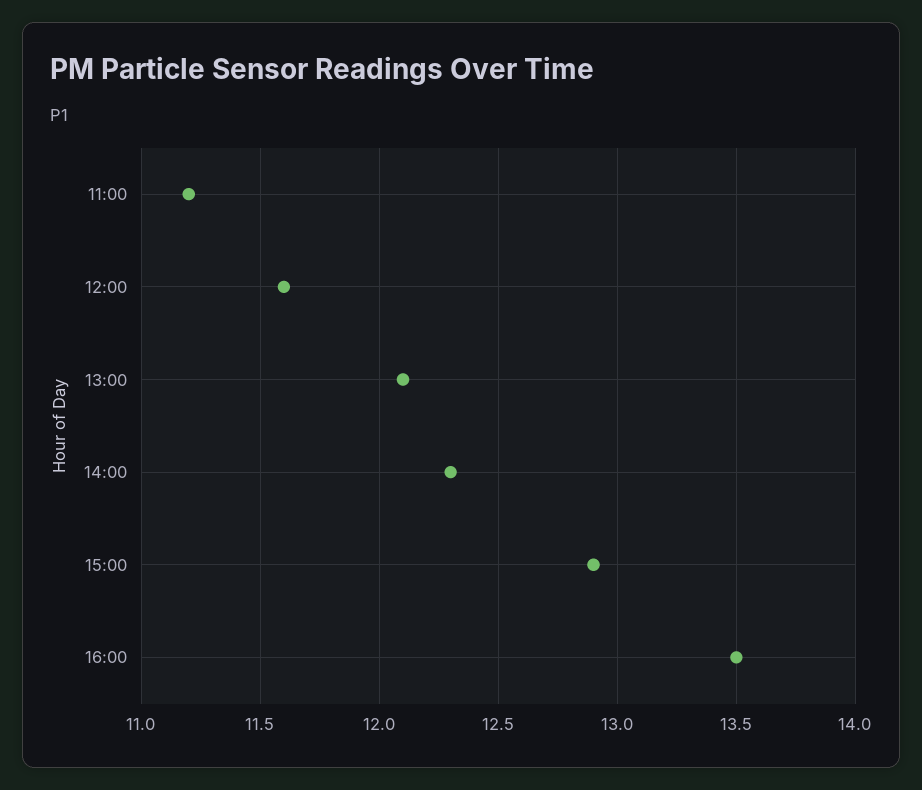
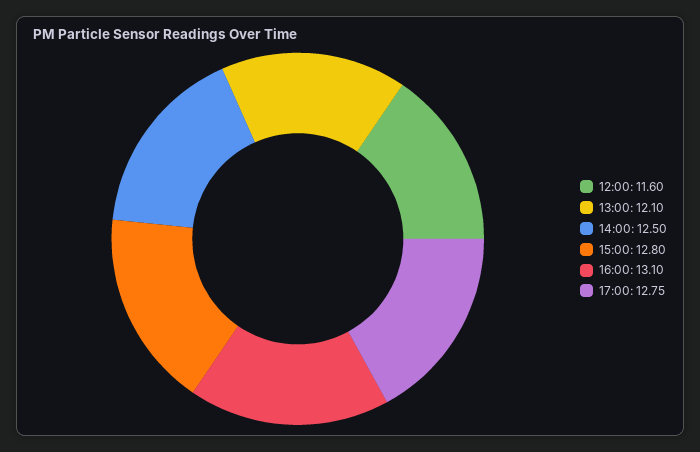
11:00: 11.2 -> none
14:00: 12.3 -> 12.5
15:00: 12.9 -> 12.8
16:00: 13.5 -> 13.1
17:00: none -> 12.75

